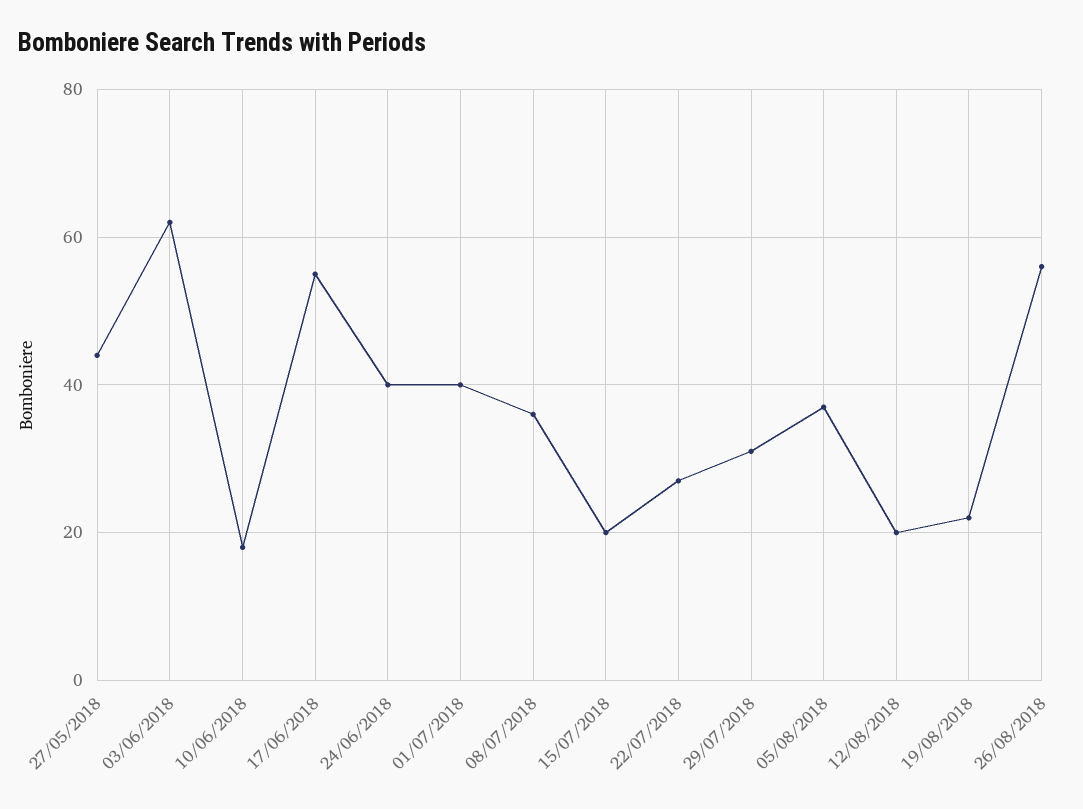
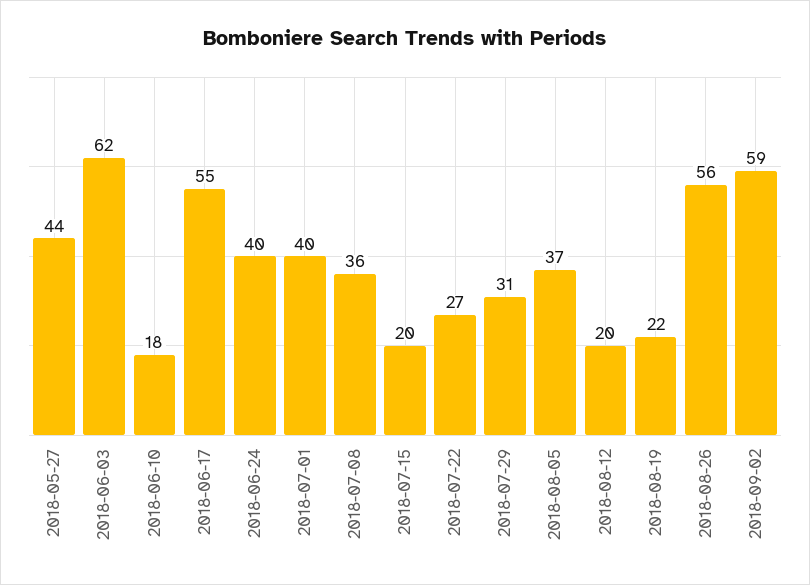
2018-09-02: none -> 59

